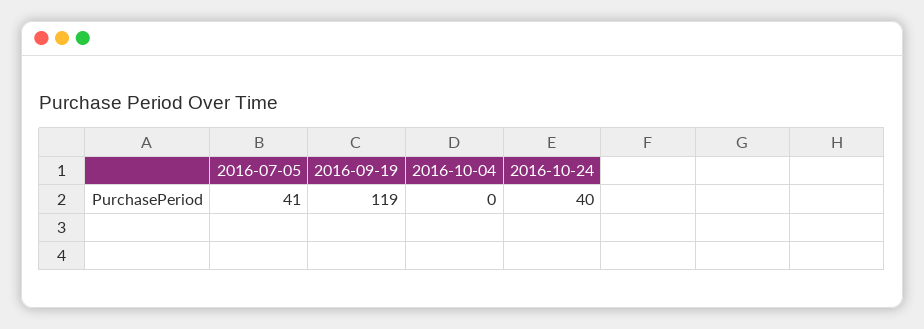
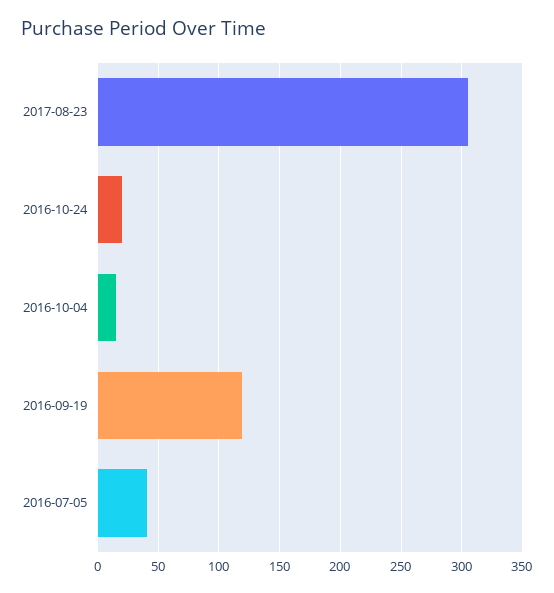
2016-10-04: 0 -> 15
2016-10-24: 40 -> 20
2017-08-23: none -> 305

